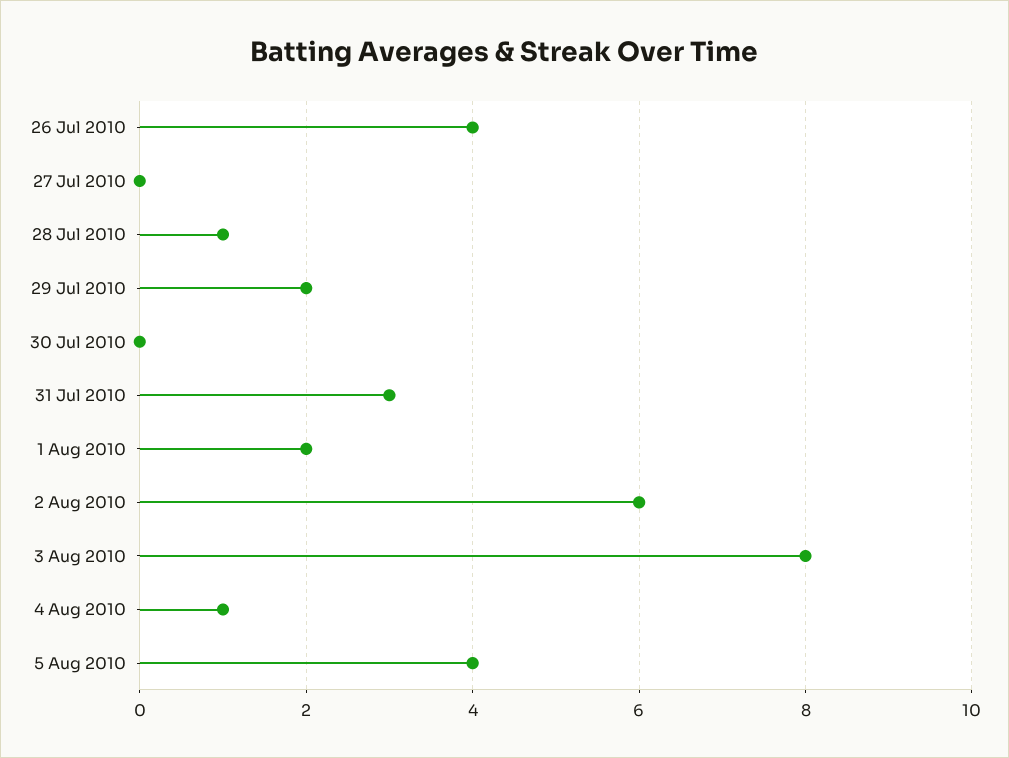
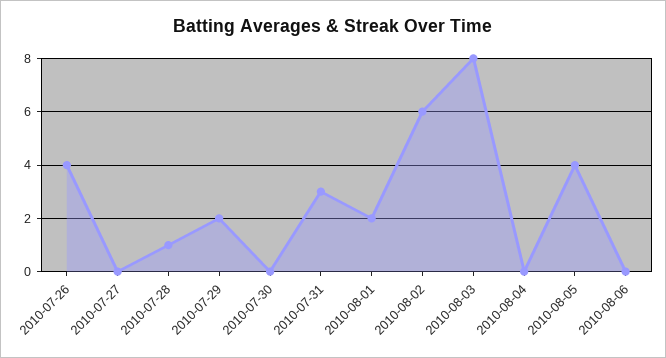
4 Aug 2010: 1 -> 0
2010-08-06: none -> 0

